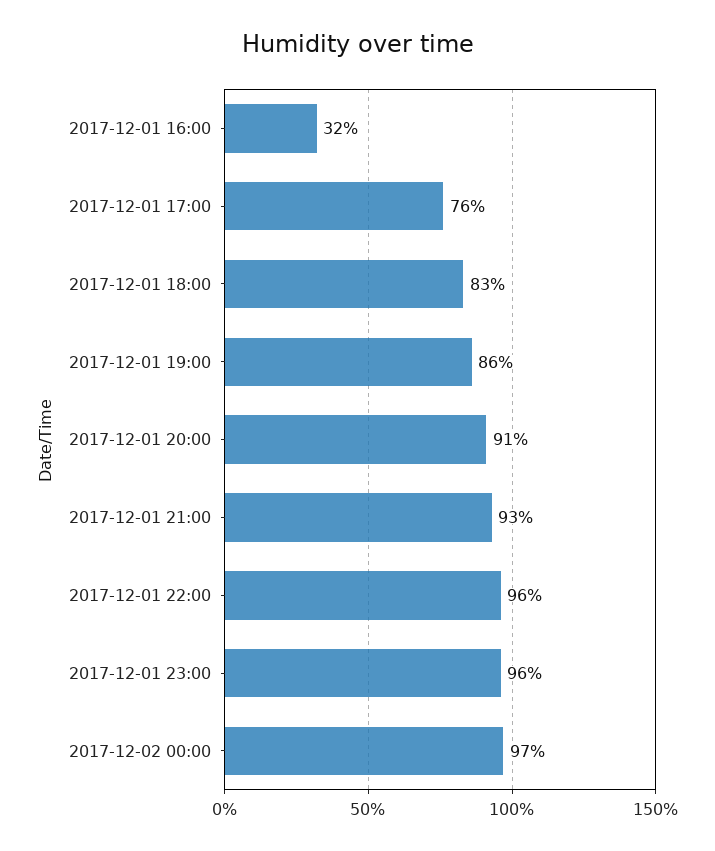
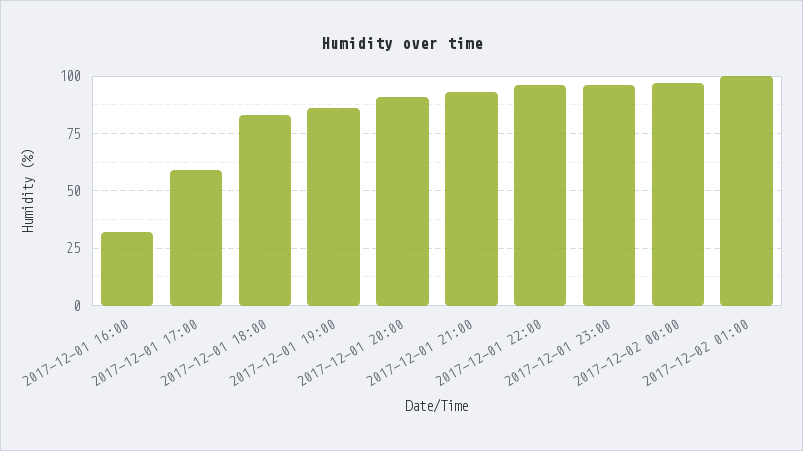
2017-12-01 17:00: 76 -> 60
2017-12-02 01:00: none -> 100

